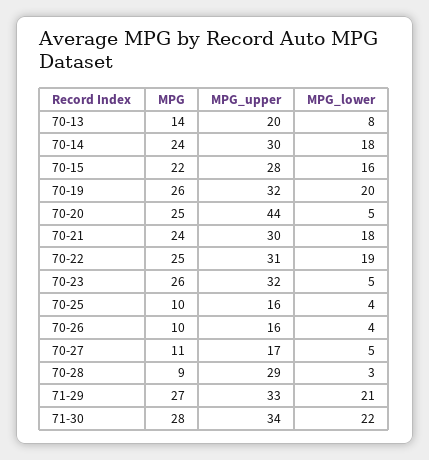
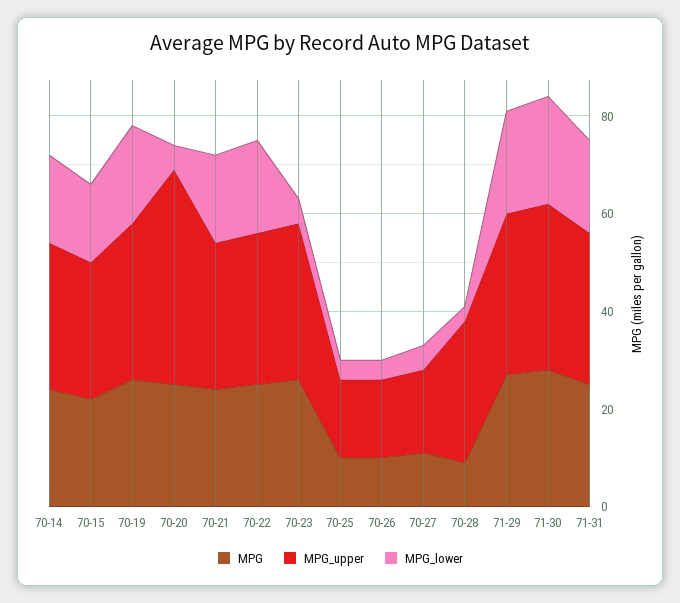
MPG, 70-13: 14 -> none
MPG_upper, 70-13: 20 -> none
MPG_lower, 70-13: 8 -> none
MPG, 71-31: none -> 25
MPG_upper, 71-31: none -> 30
MPG_lower, 71-31: none -> 20

